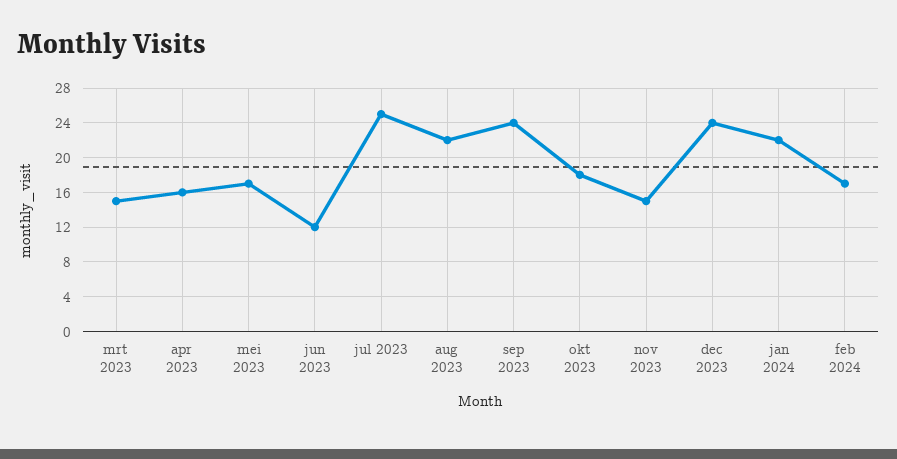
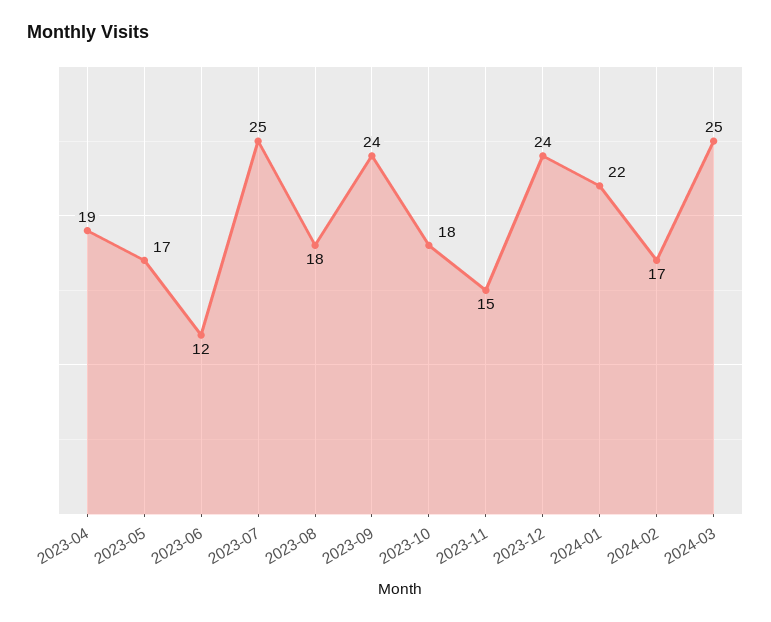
mrt 2023: 15 -> none
apr 2023: 16 -> 19
aug 2023: 22 -> 18
2024-03: none -> 25

